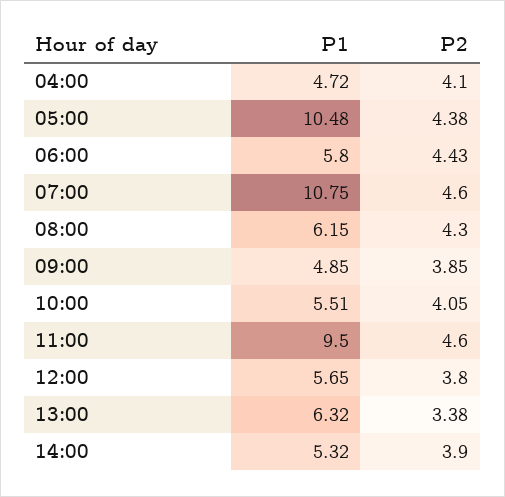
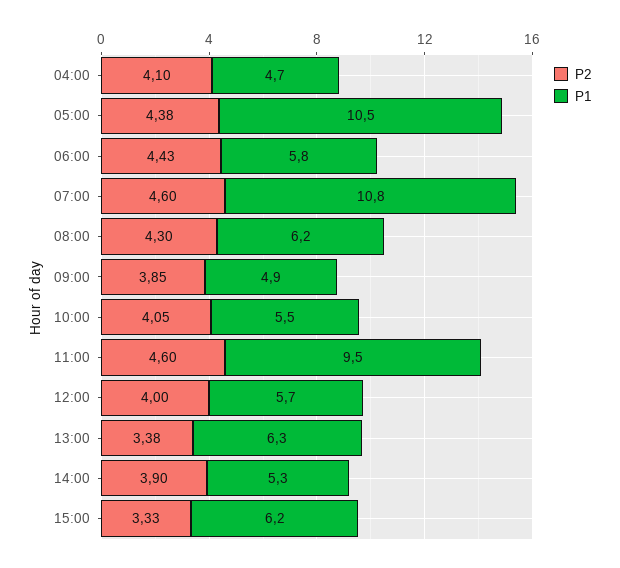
P2, 12:00: 3.8 -> 4
P2, 15:00: none -> 3.33
P1, 15:00: none -> 6.2

